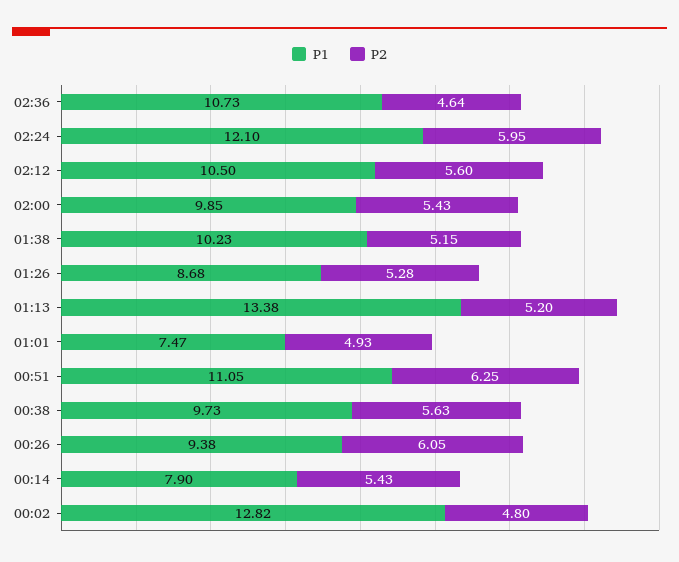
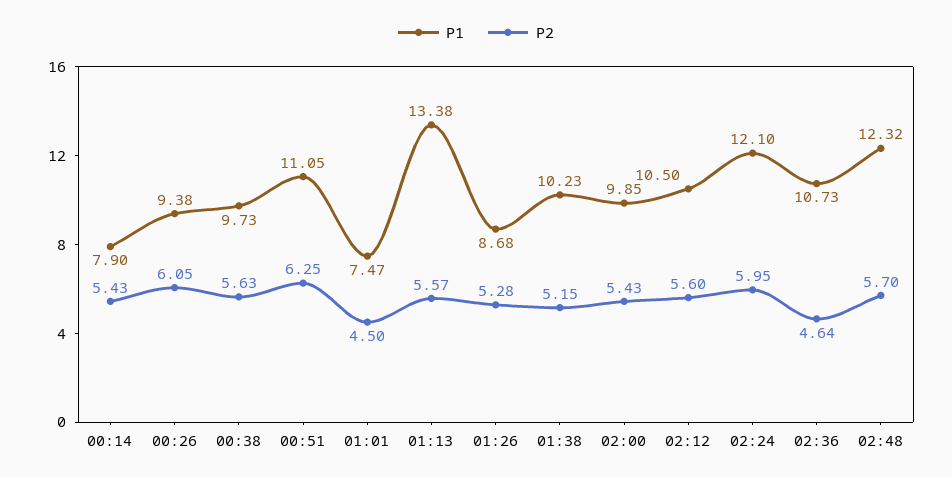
P2, 01:13: 5.2 -> 5.57
P2, 01:01: 4.93 -> 4.5
P1, 00:02: 12.82 -> none
P2, 00:02: 4.8 -> none
P1, 02:48: none -> 12.32
P2, 02:48: none -> 5.7

